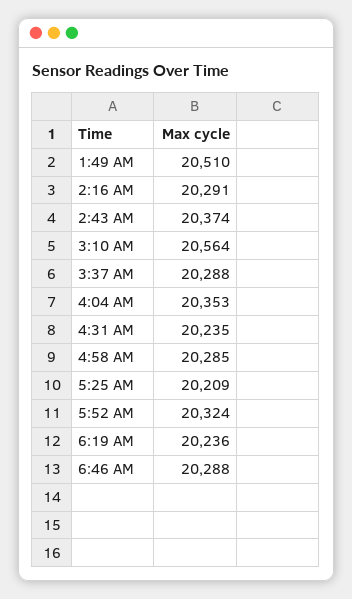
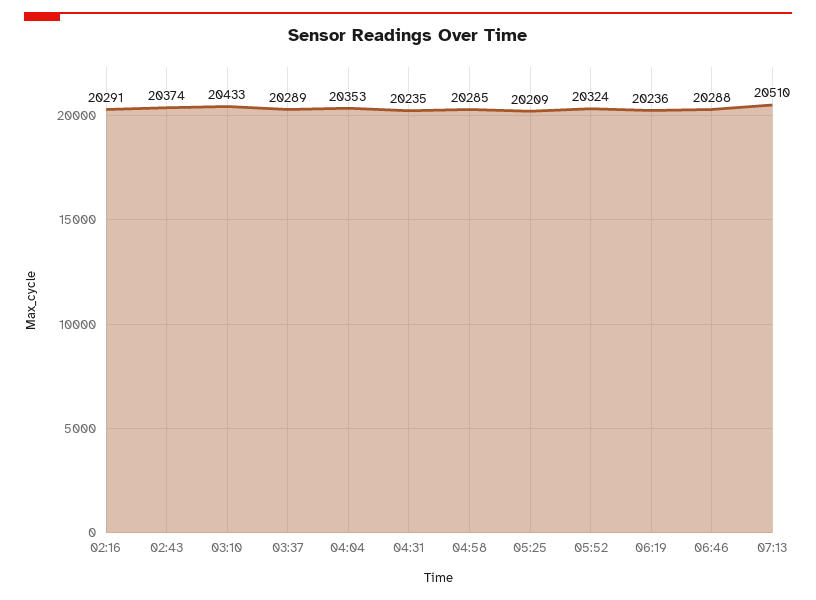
1:49 AM: 20510 -> none
3:10 AM: 20564 -> 20433
3:37 AM: 20288 -> 20289
07:13: none -> 20510

